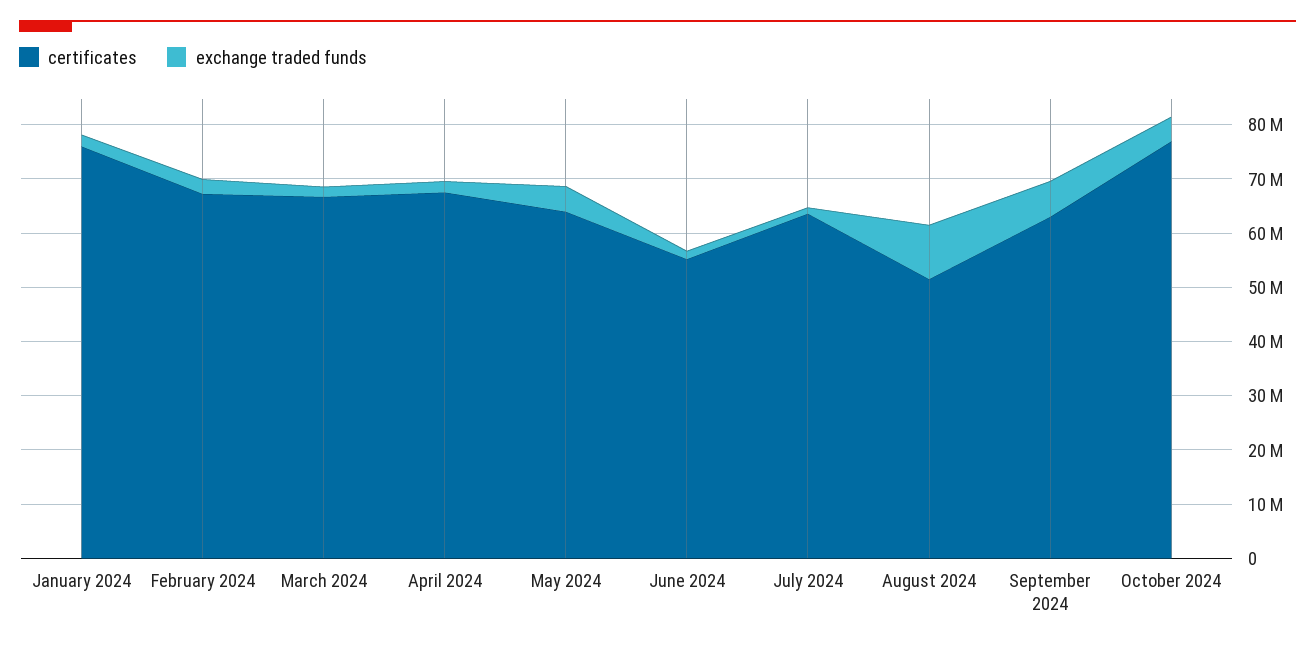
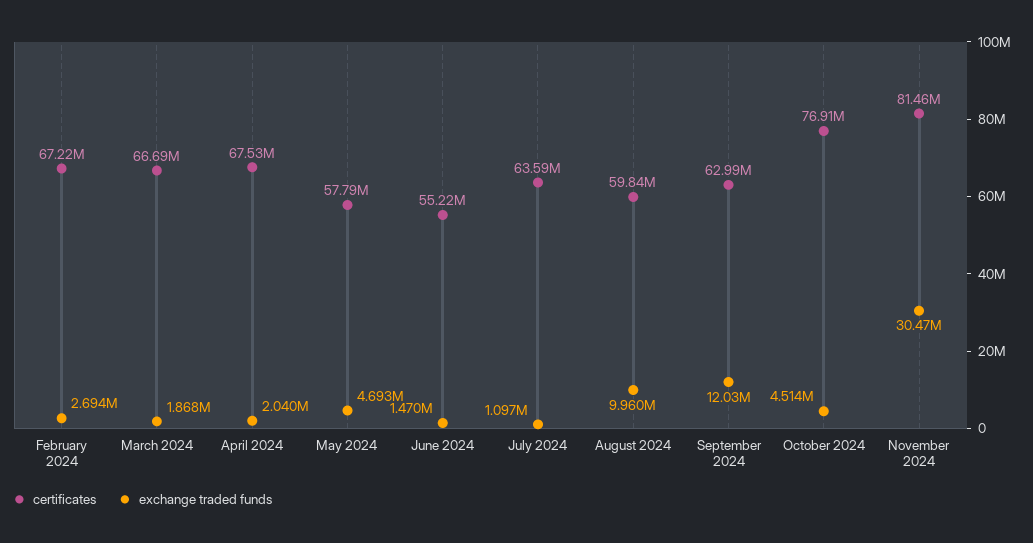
certificates, January 2024: 76000000 -> none
exchange traded funds, January 2024: 2000000 -> none
certificates, May 2024: 64000000 -> 57790000
certificates, August 2024: 52000000 -> 59840000
exchange traded funds, September 2024: 6000000 -> 12030000
certificates, November 2024: none -> 81460000
exchange traded funds, November 2024: none -> 30470000

